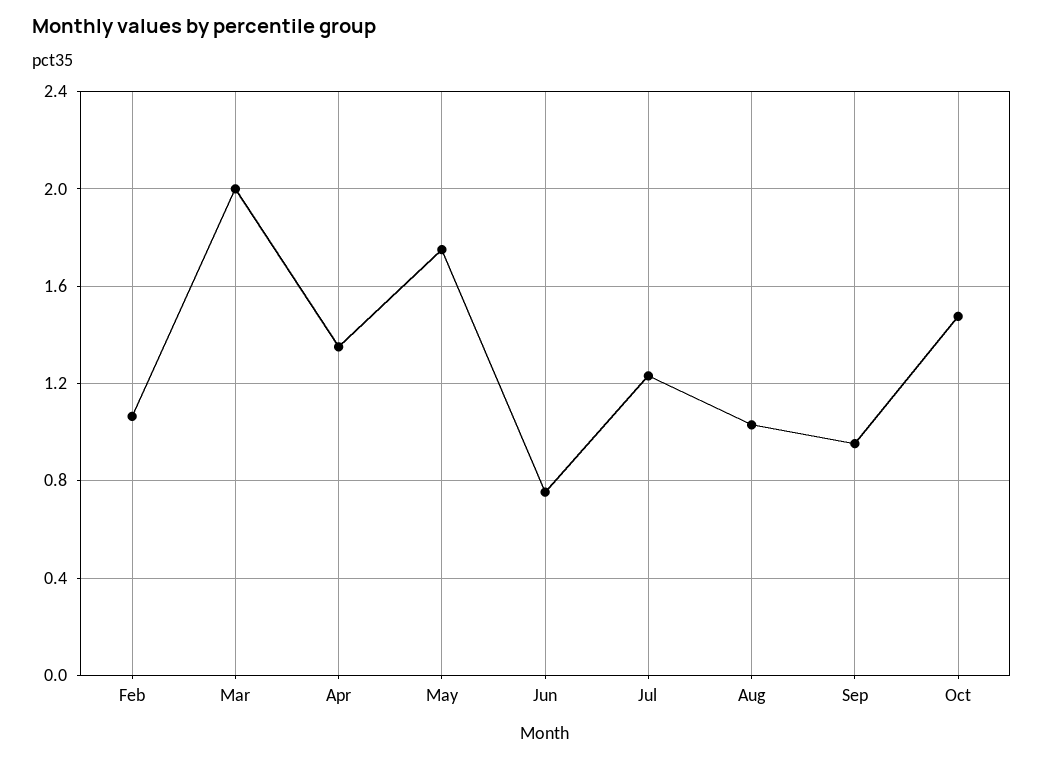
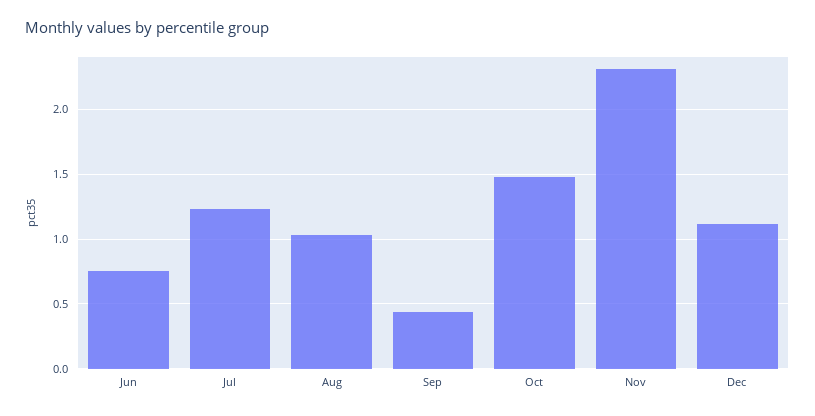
Feb: 1.05 -> none
Mar: 2 -> none
Apr: 1.35 -> none
May: 1.75 -> none
Sep: 0.95 -> 0.45
Nov: none -> 2.3
Dec: none -> 1.1

